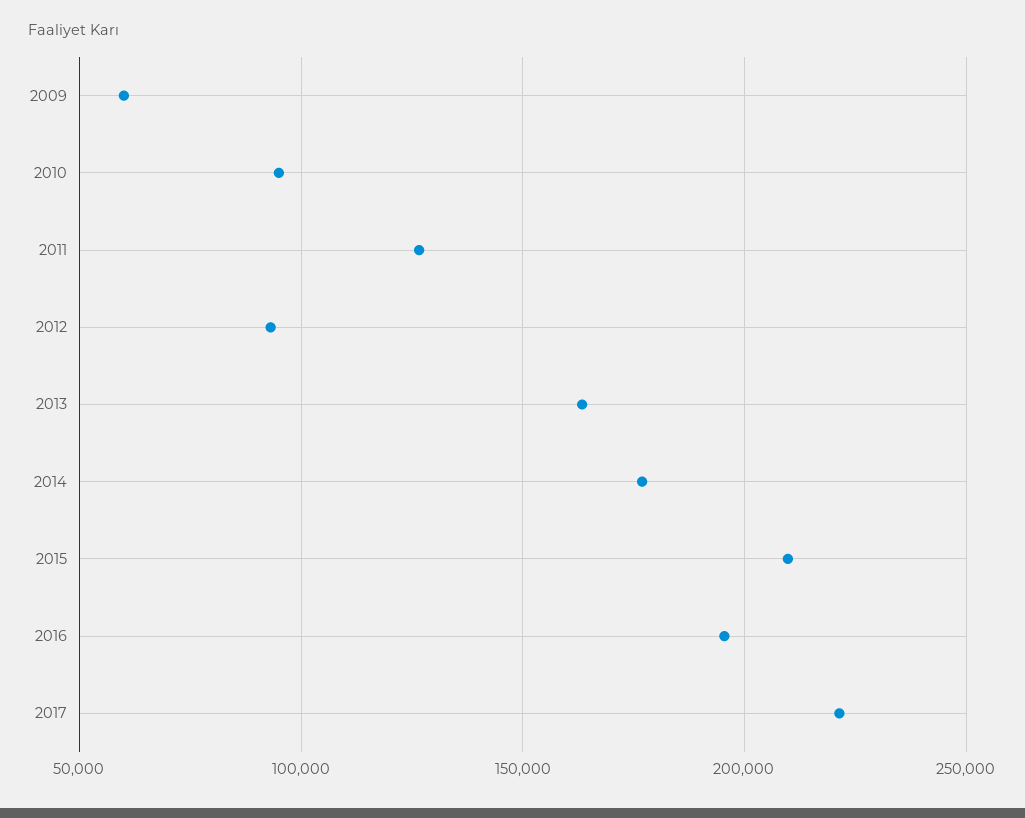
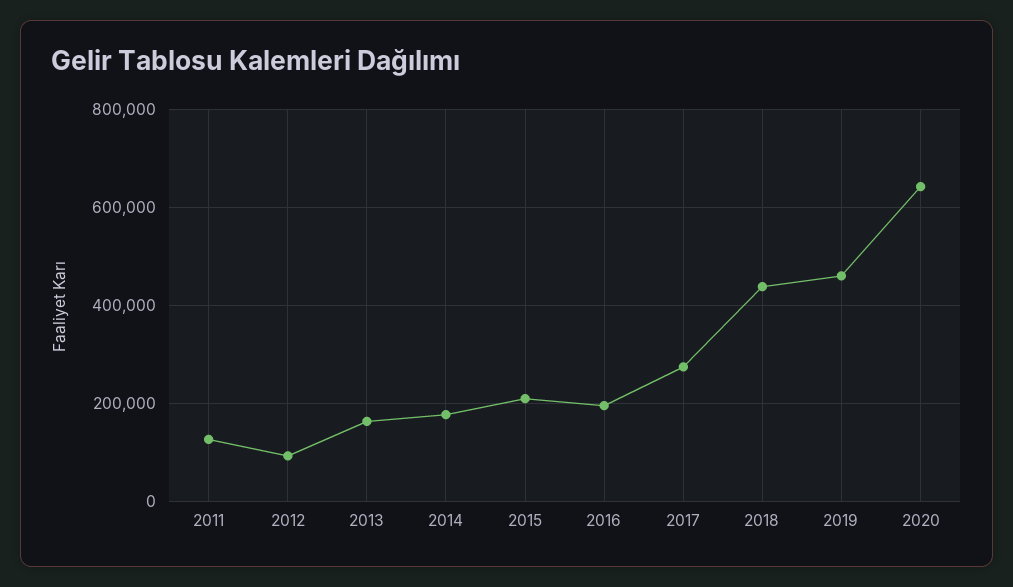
2009: 60000 -> none
2010: 95000 -> none
2017: 220000 -> 280000
2018: none -> 440000
2019: none -> 460000
2020: none -> 640000

